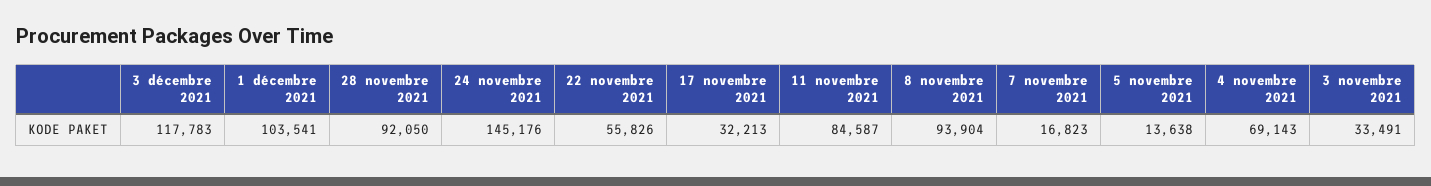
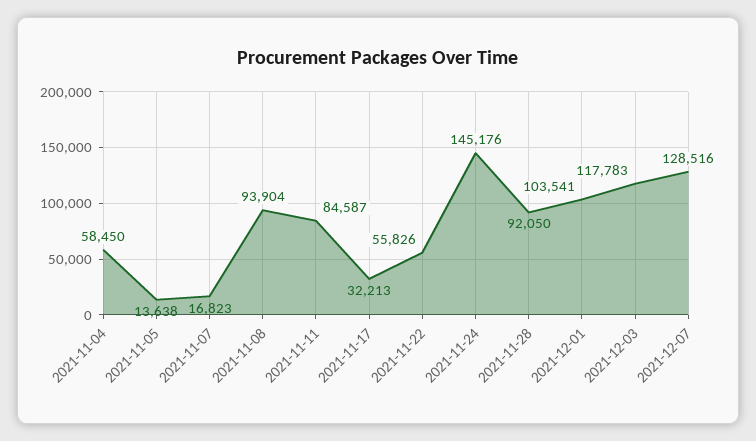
4 novembre 2021: 69143 -> 58450
3 novembre 2021: 33491 -> none
2021-12-07: none -> 128516

